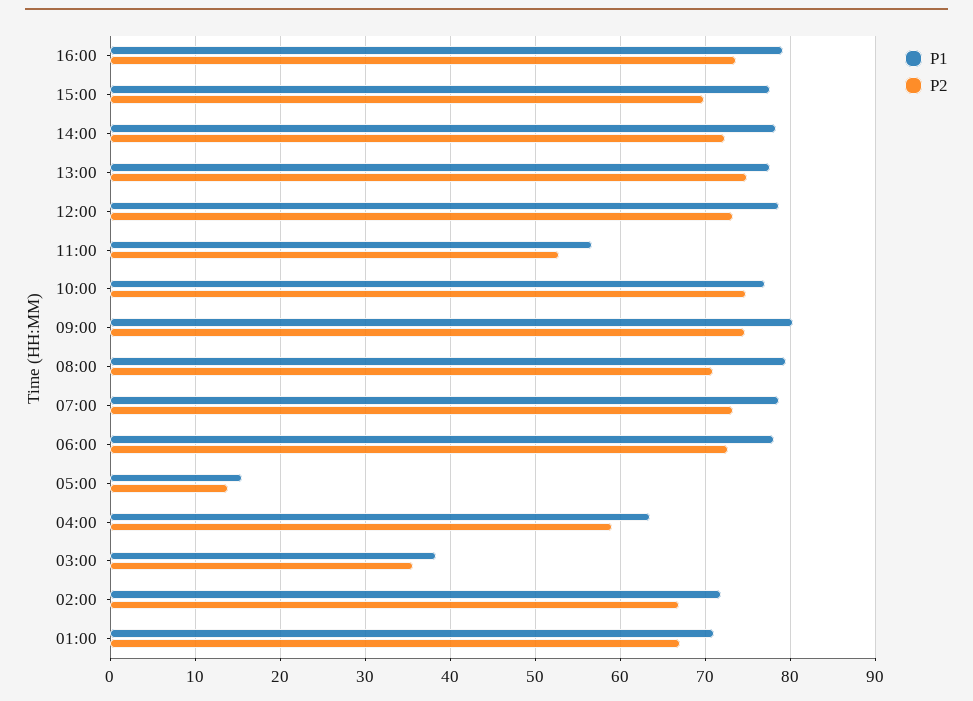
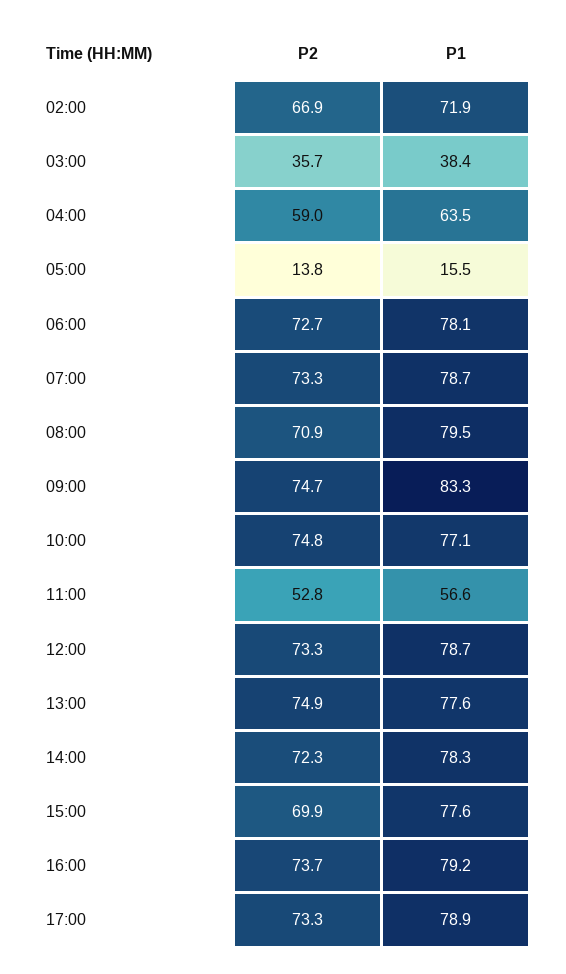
P1, 09:00: 80 -> 83.3
P1, 01:00: 71 -> none
P2, 01:00: 67 -> none
P2, 17:00: none -> 73.3
P1, 17:00: none -> 78.9

